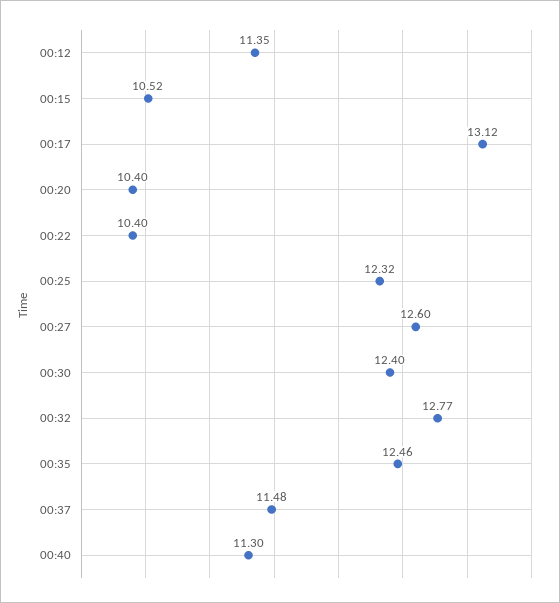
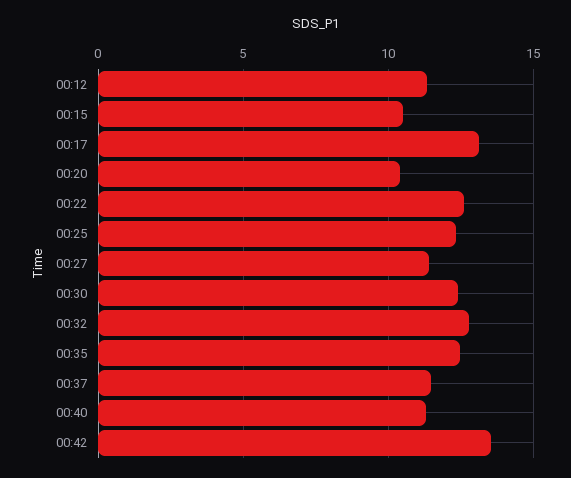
00:22: 10.4 -> 12.5
00:27: 12.6 -> 11.5
00:42: none -> 13.5

